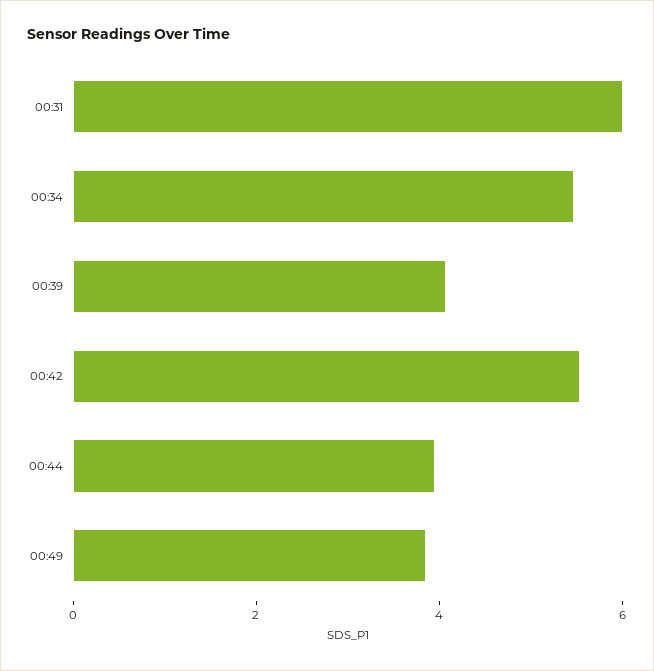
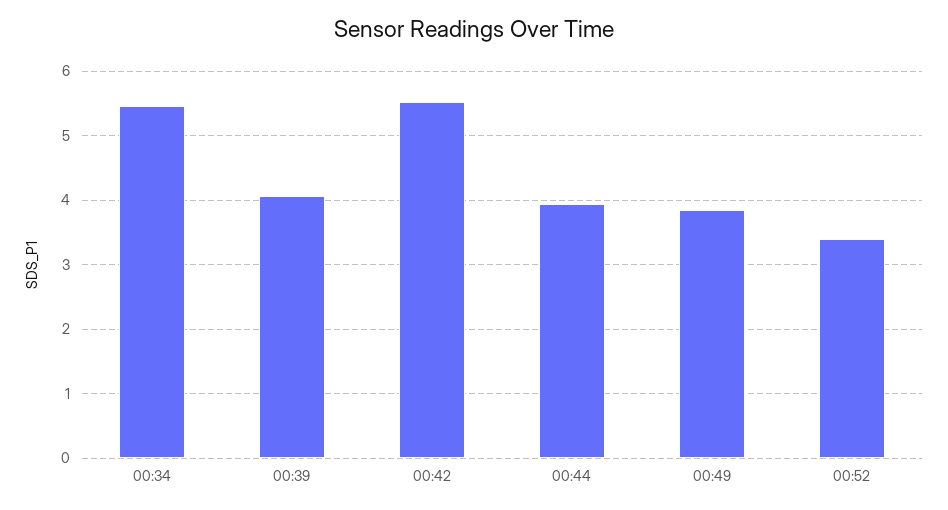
00:31: 6 -> none
00:52: none -> 3.4

